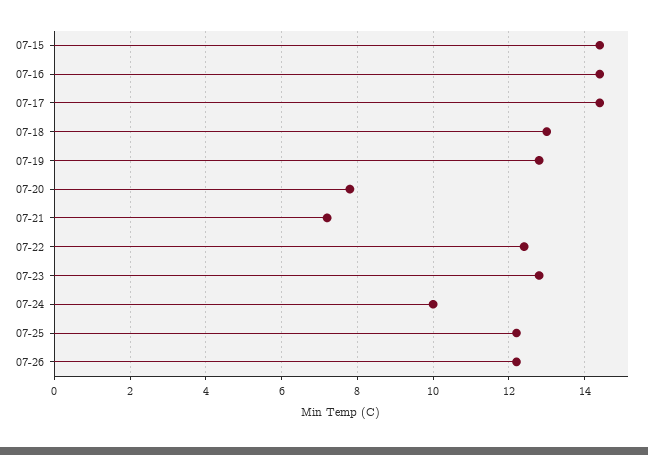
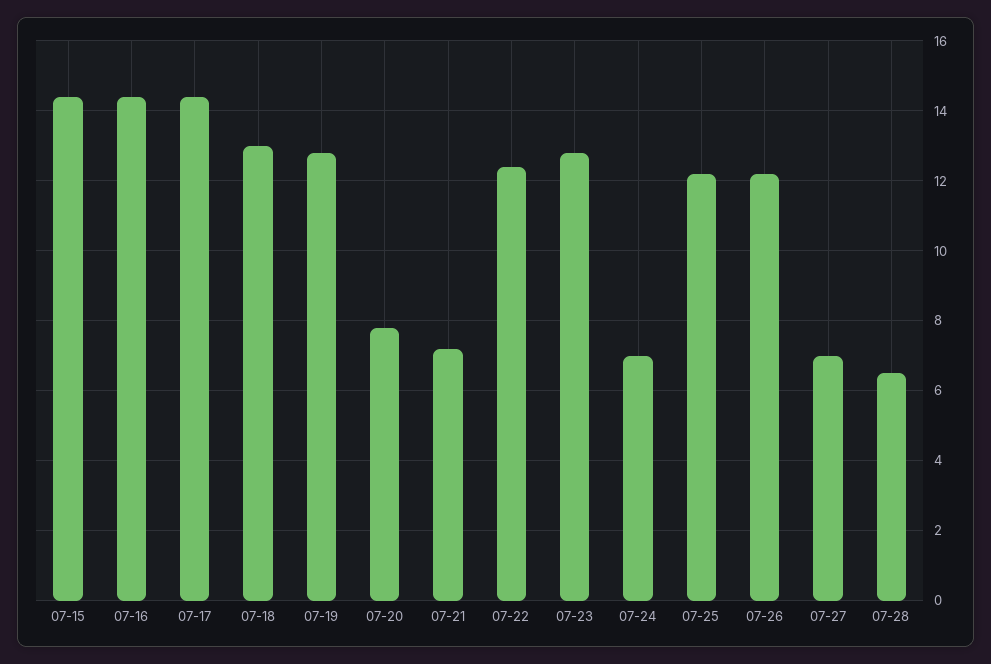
07-24: 10 -> 7
07-27: none -> 7
07-28: none -> 6.5

